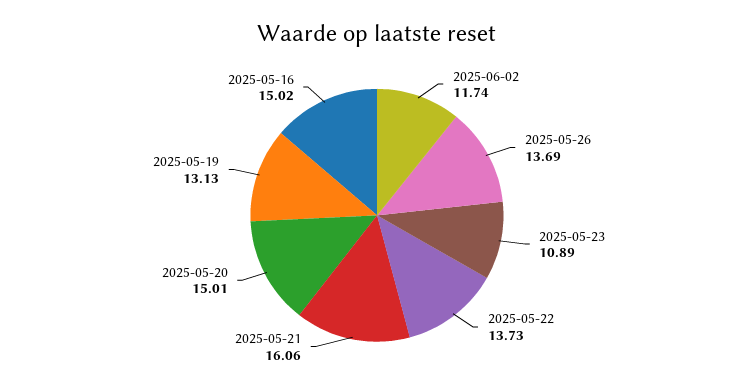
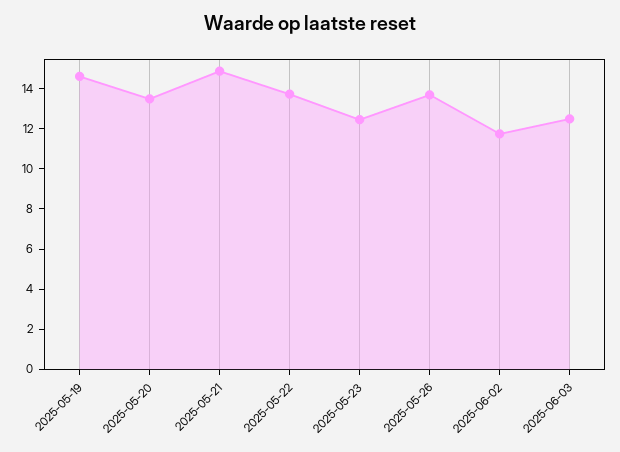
2025-05-23: 10.89 -> 12.5
2025-05-21: 16.06 -> 15
2025-05-20: 15.01 -> 13.5
2025-05-19: 13.13 -> 14.5
2025-05-16: 15.02 -> none
2025-06-03: none -> 12.5

